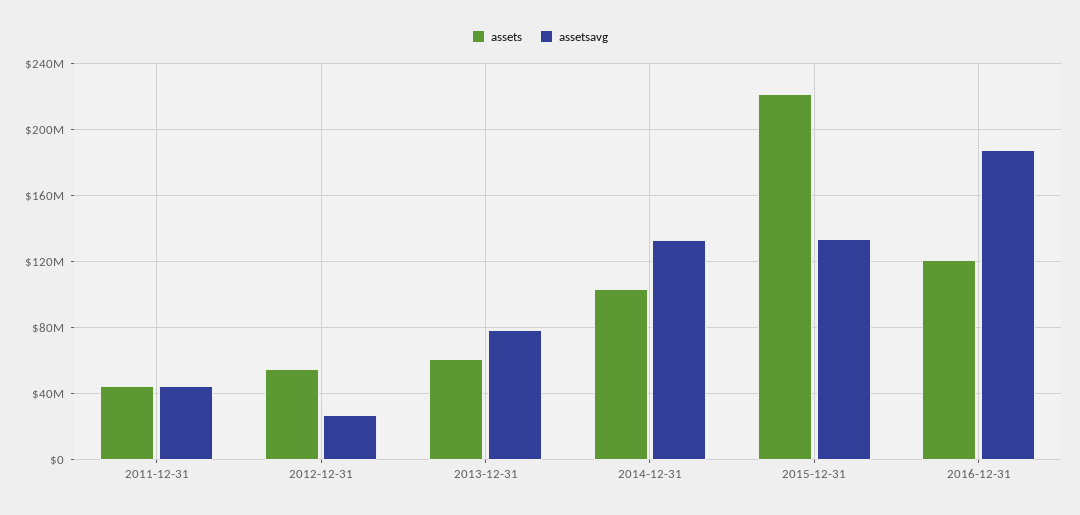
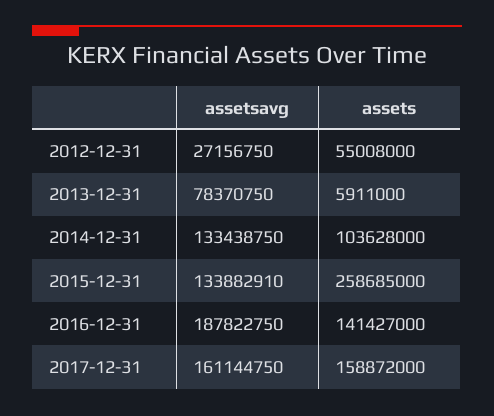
assets, 2011-12-31: 45000000 -> none
assetsavg, 2011-12-31: 45000000 -> none
assets, 2013-12-31: 60000000 -> 5911000
assets, 2015-12-31: 220000000 -> 258685000
assets, 2016-12-31: 120000000 -> 141427000
assetsavg, 2017-12-31: none -> 161144750
assets, 2017-12-31: none -> 158872000

